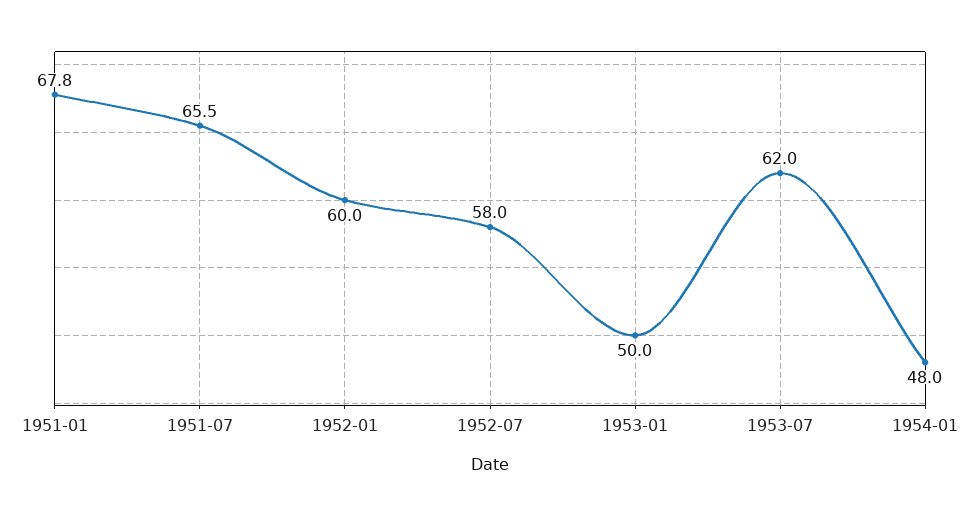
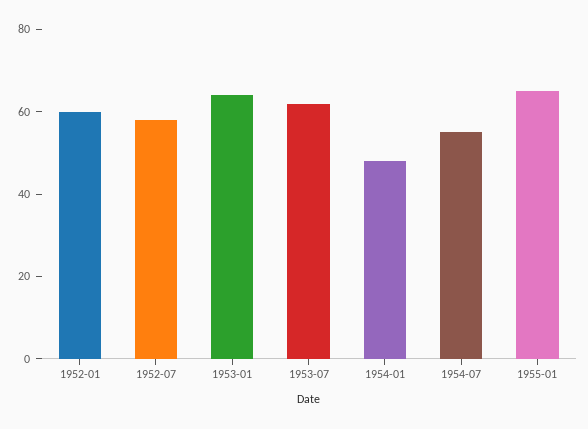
1951-01: 67.8 -> none
1951-07: 65.5 -> none
1953-01: 50 -> 65
1954-07: none -> 55
1955-01: none -> 65

